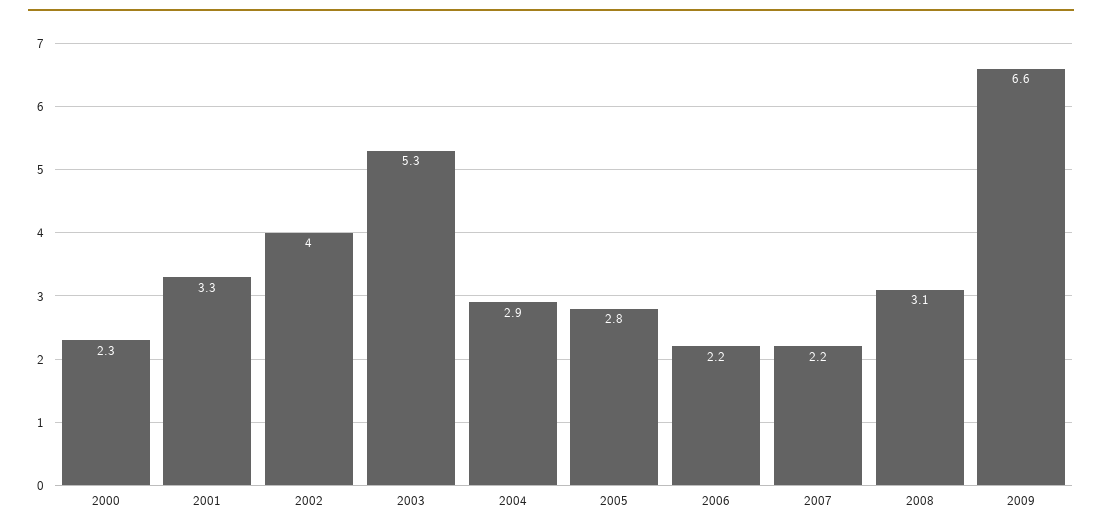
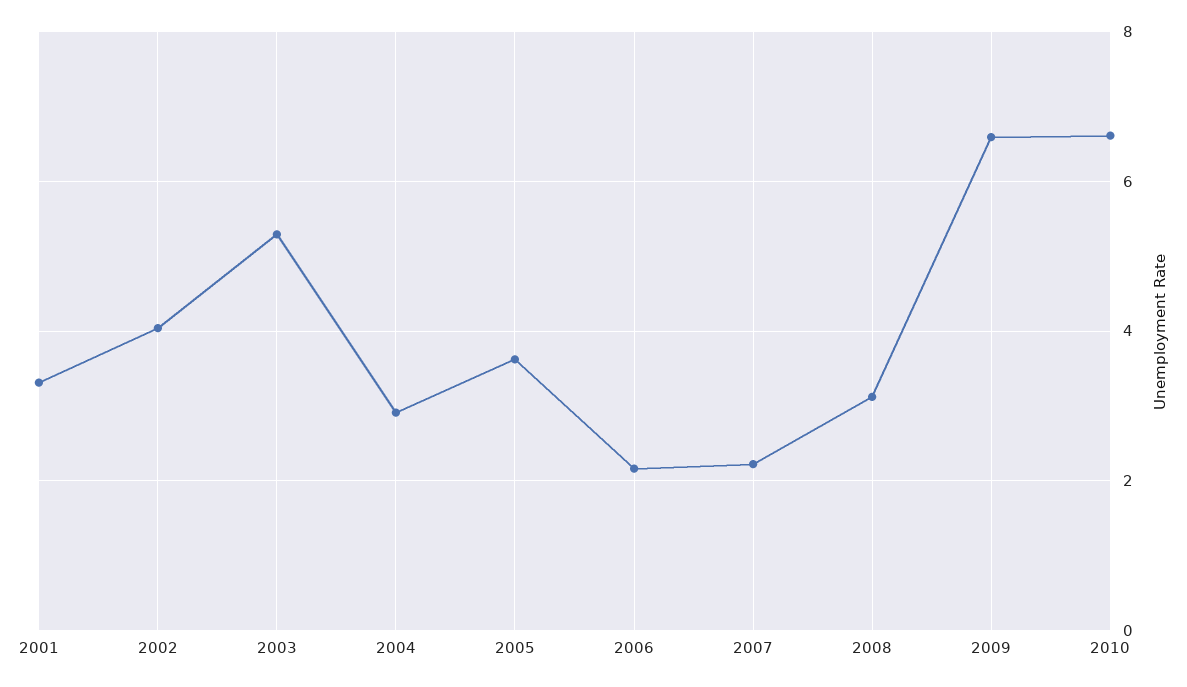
2000: 2.3 -> none
2005: 2.8 -> 3.6
2010: none -> 6.6

